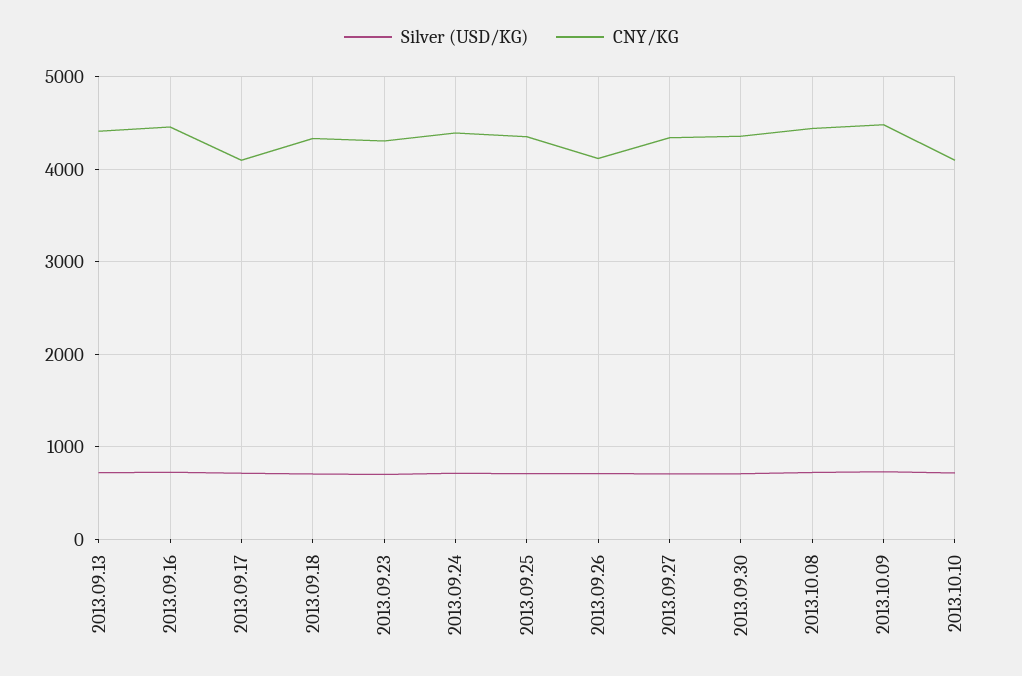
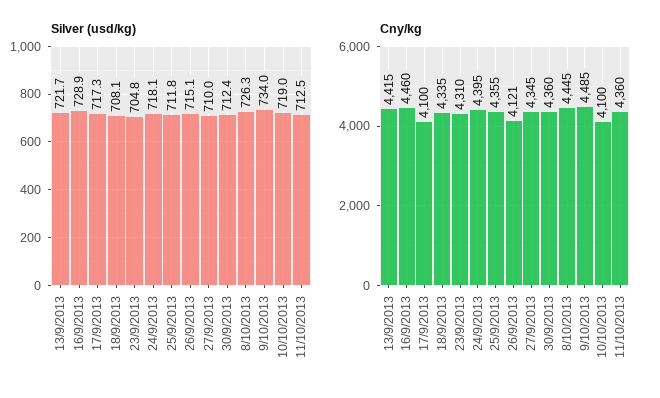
Silver (USD/KG), 11/10/2013: none -> 712.5
CNY/KG, 11/10/2013: none -> 4360

